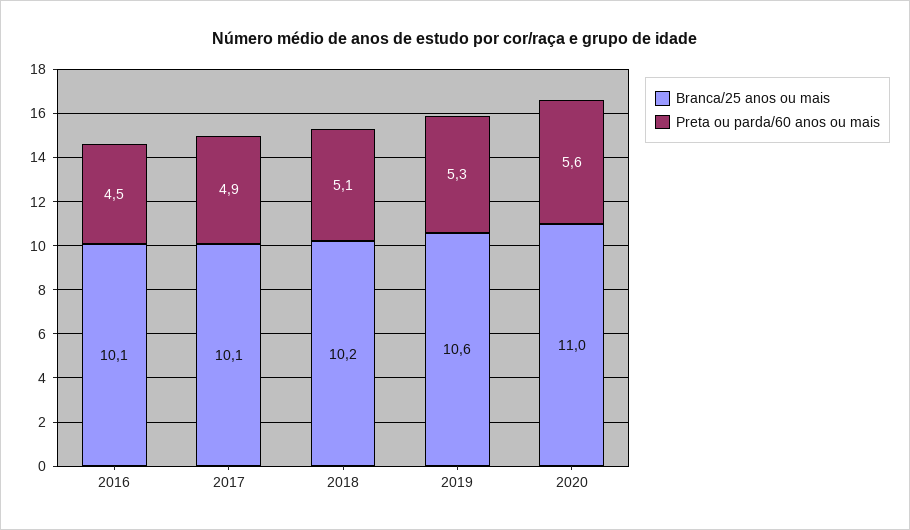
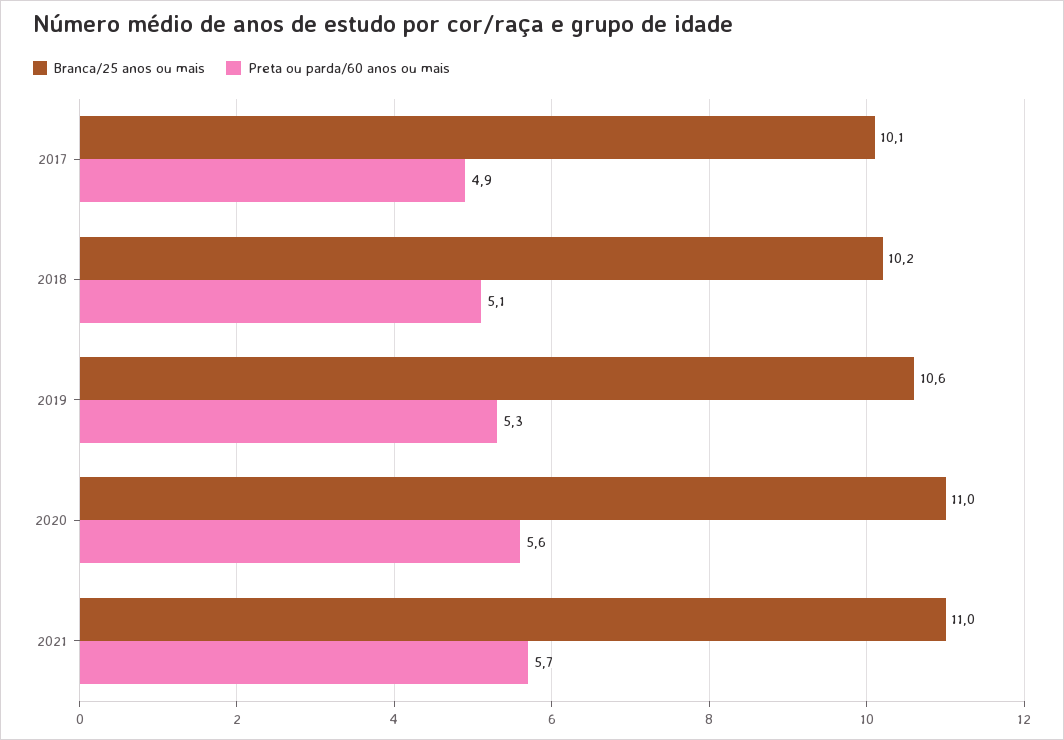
Branca/25 anos ou mais, 2016: 10.1 -> none
Preta ou parda/60 anos ou mais, 2016: 4.5 -> none
Branca/25 anos ou mais, 2021: none -> 11
Preta ou parda/60 anos ou mais, 2021: none -> 5.7

